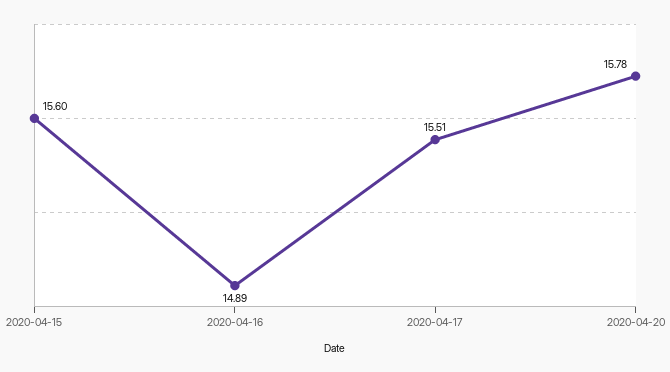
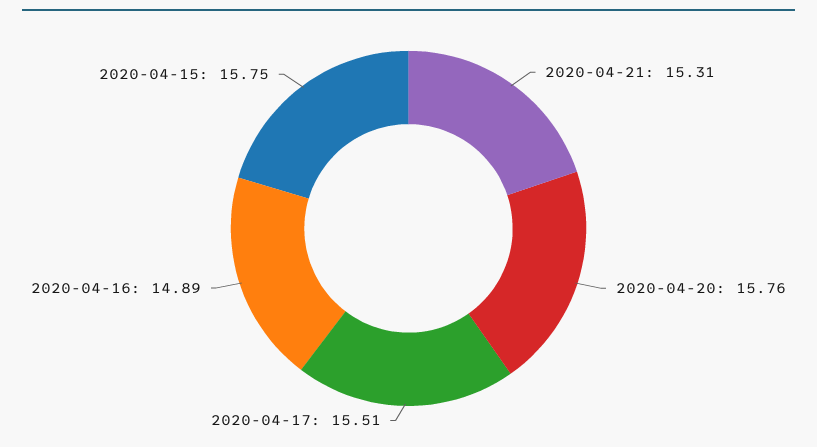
2020-04-15: 15.6 -> 15.75
2020-04-20: 15.78 -> 15.76
2020-04-21: none -> 15.31

